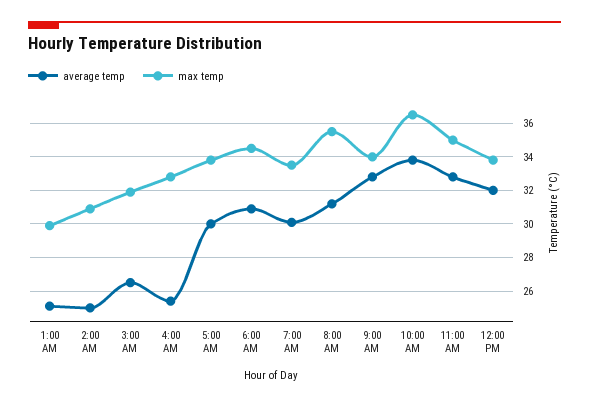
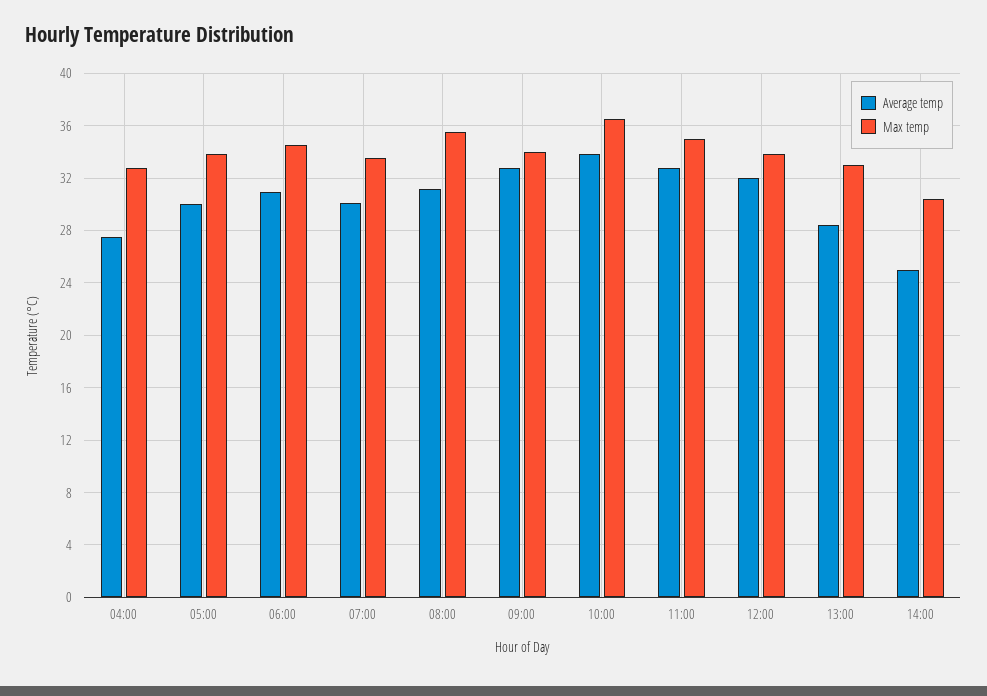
average temp, 1:00 AM: 25 -> none
max temp, 1:00 AM: 30 -> none
average temp, 2:00 AM: 25 -> none
max temp, 2:00 AM: 31 -> none
average temp, 3:00 AM: 26.5 -> none
max temp, 3:00 AM: 32 -> none
average temp, 4:00 AM: 25.5 -> 27.5
average temp, 13:00: none -> 28.5
max temp, 13:00: none -> 33
average temp, 14:00: none -> 25
max temp, 14:00: none -> 30.5

